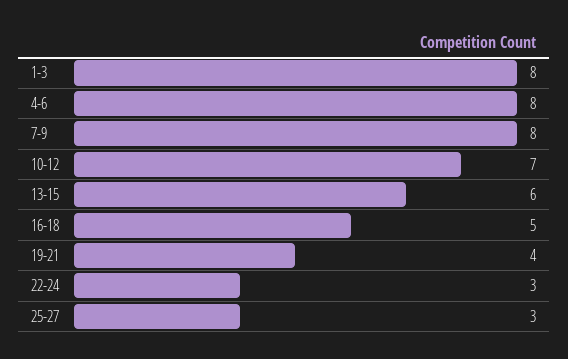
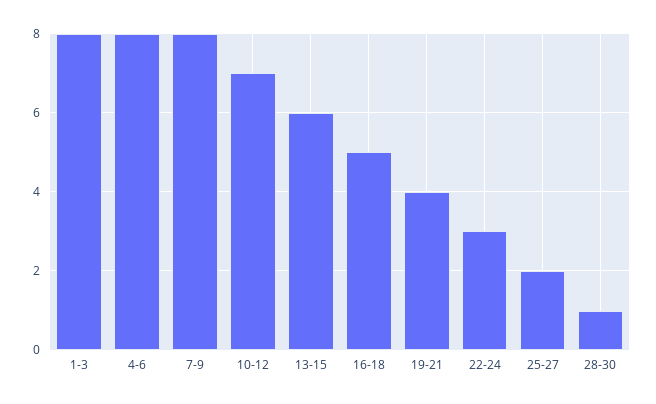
25-27: 3 -> 2
28-30: none -> 1

